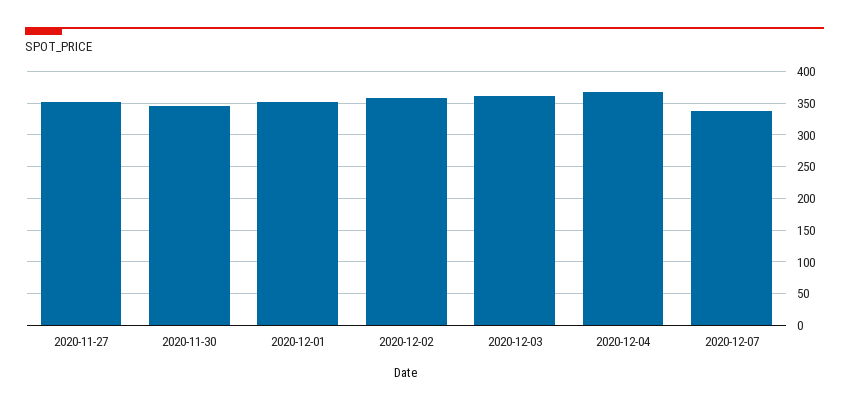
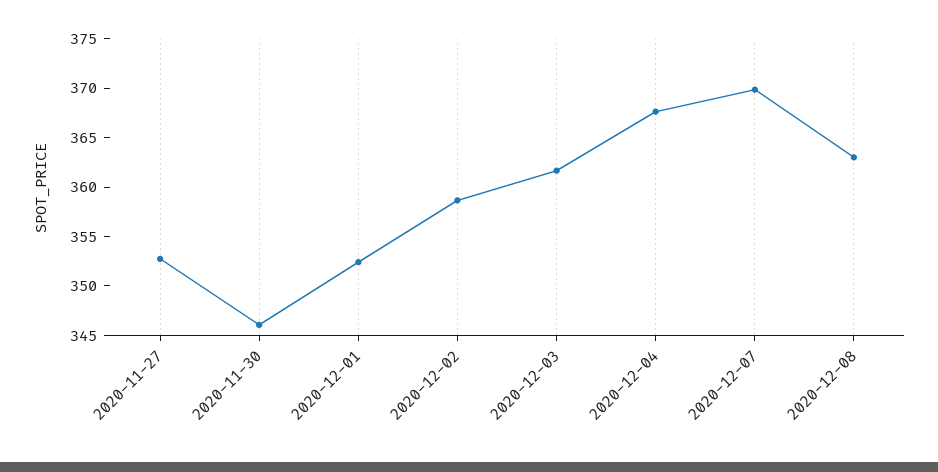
2020-12-07: 340 -> 370
2020-12-08: none -> 363

